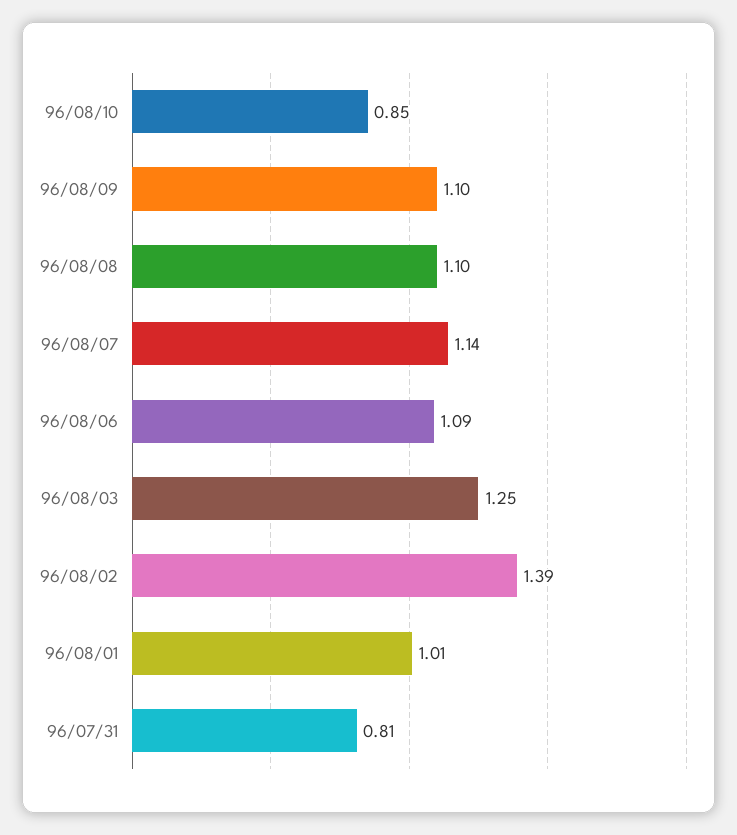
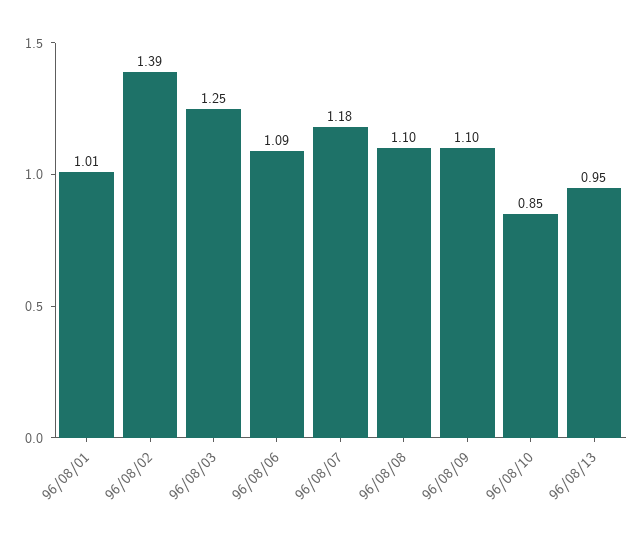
96/08/07: 1.14 -> 1.18
96/07/31: 0.81 -> none
96/08/13: none -> 0.95

